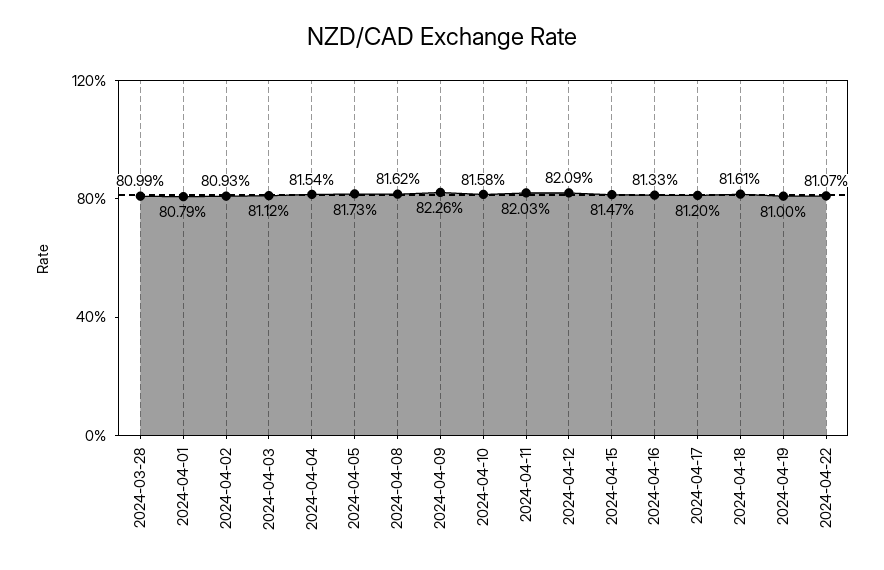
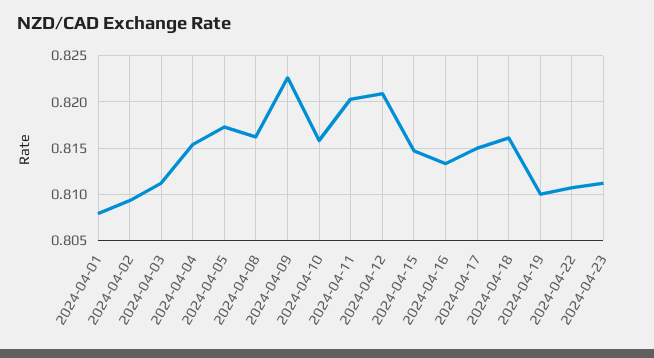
2024-03-28: 0.8099 -> none
2024-04-17: 0.812 -> 0.815
2024-04-23: none -> 0.811

